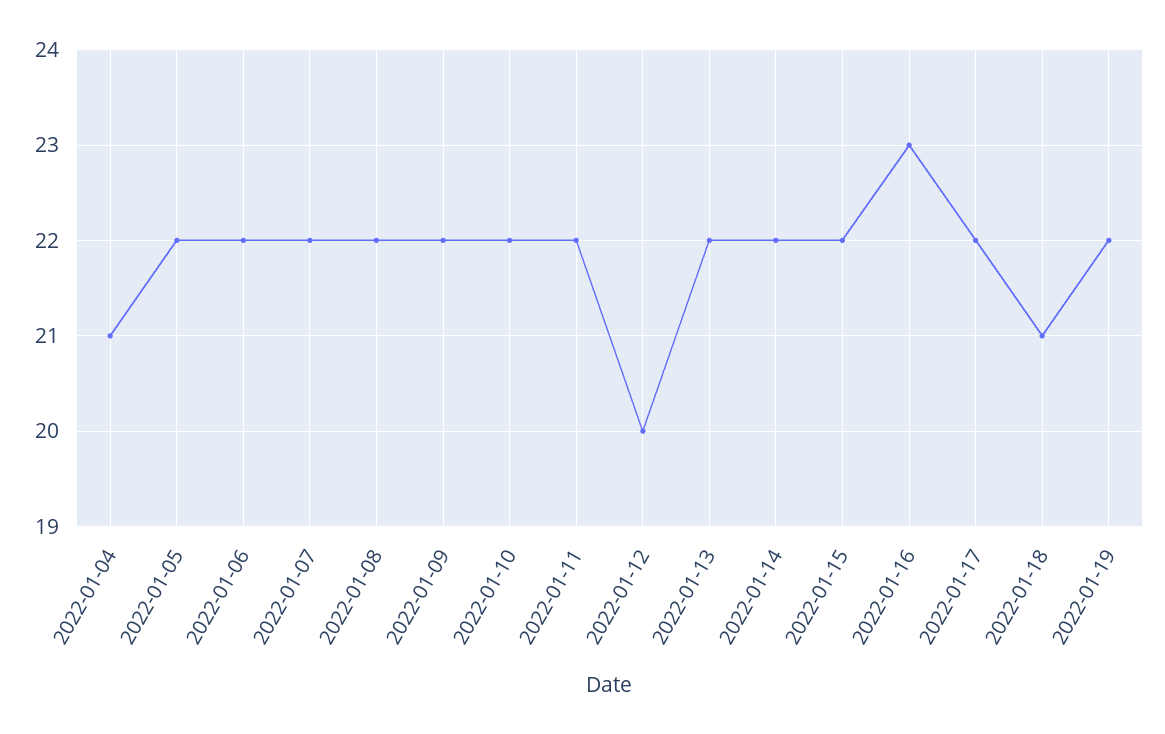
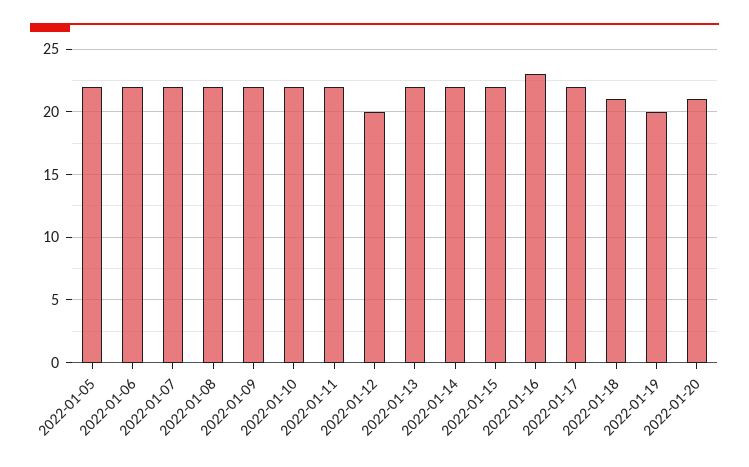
2022-01-04: 21 -> none
2022-01-19: 22 -> 20
2022-01-20: none -> 21

